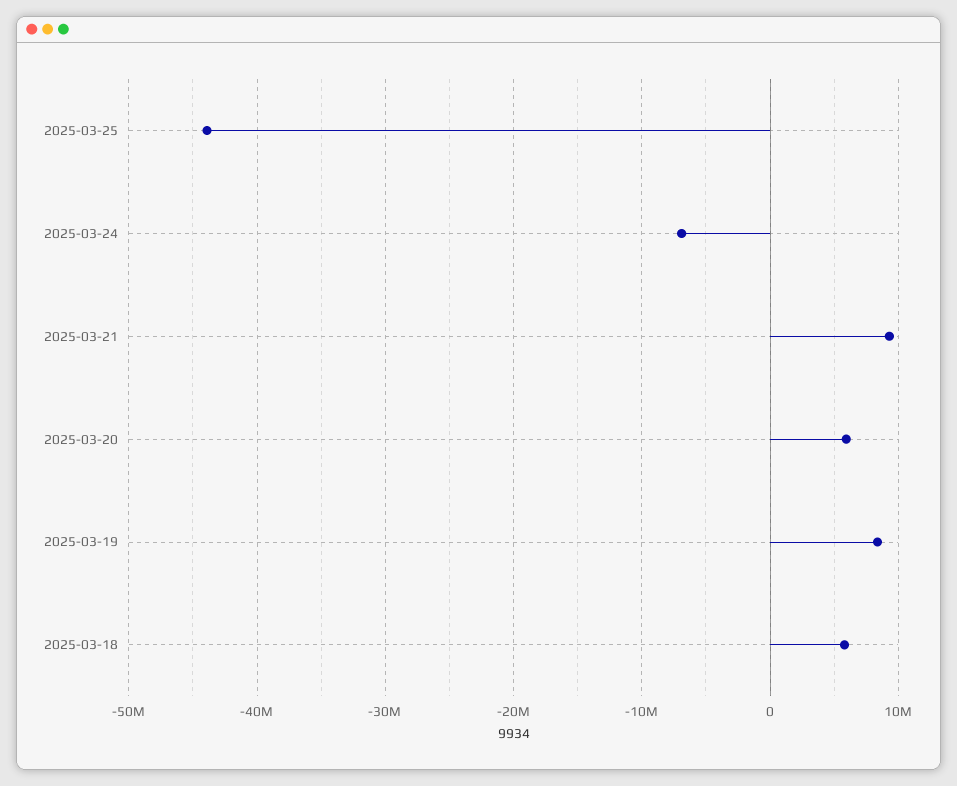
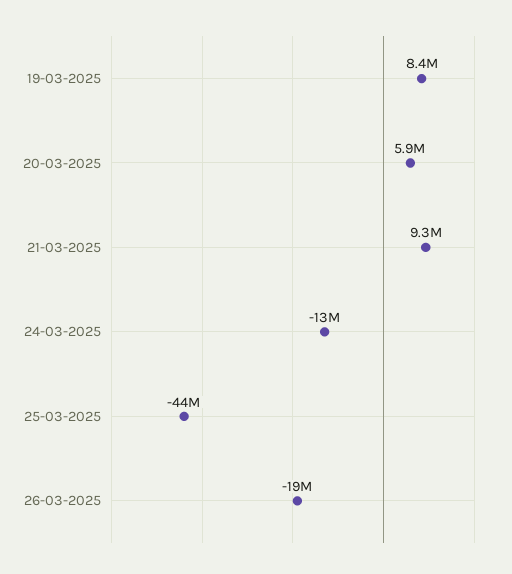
2025-03-24: -7000000 -> -13000000
2025-03-18: 6000000 -> none
26-03-2025: none -> -19000000

